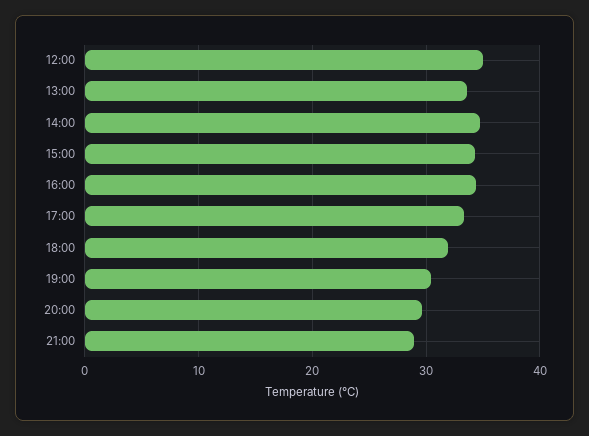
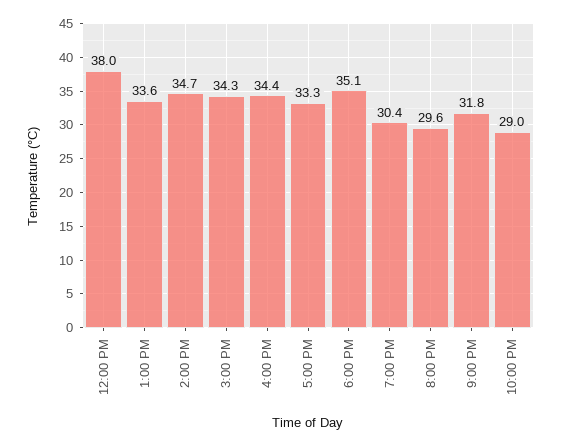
12:00: 35 -> 38
18:00: 32 -> 35.1
21:00: 29 -> 31.8
10:00 PM: none -> 29

